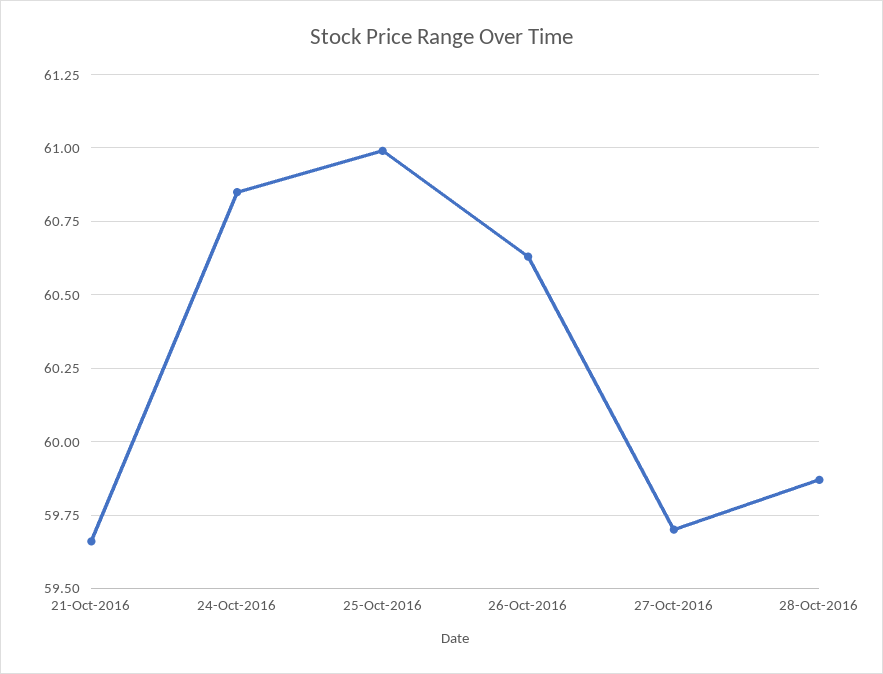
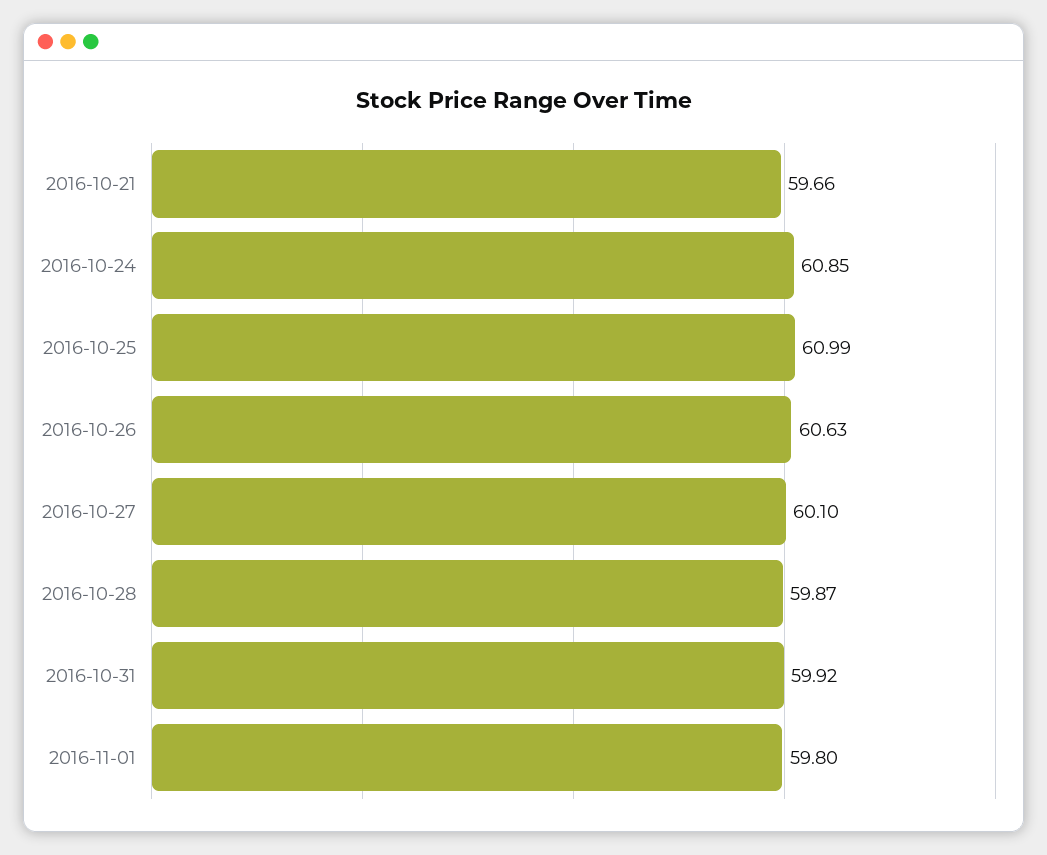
27-Oct-2016: 59.7 -> 60.1
2016-10-31: none -> 59.92
2016-11-01: none -> 59.8

